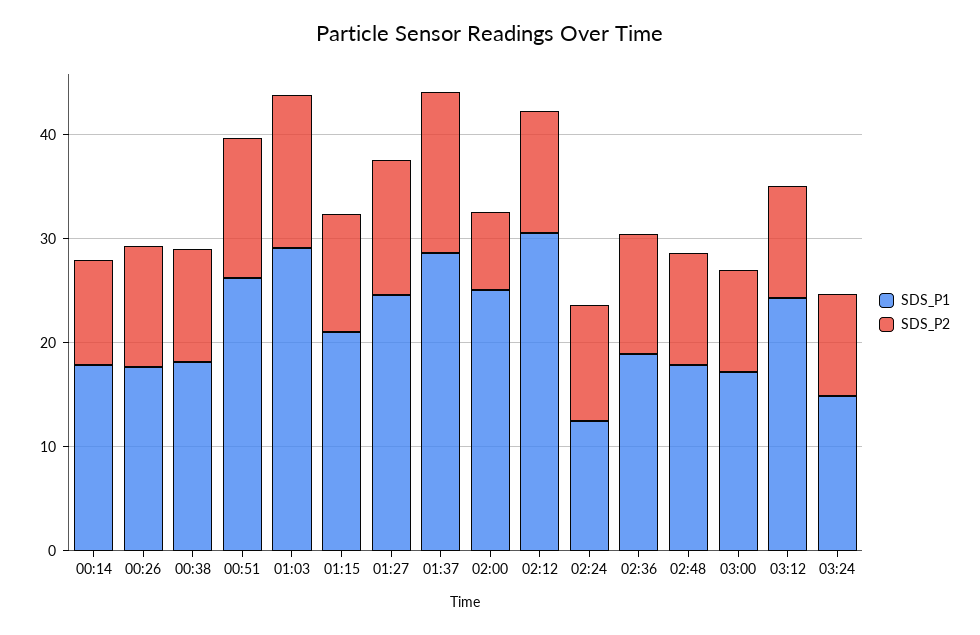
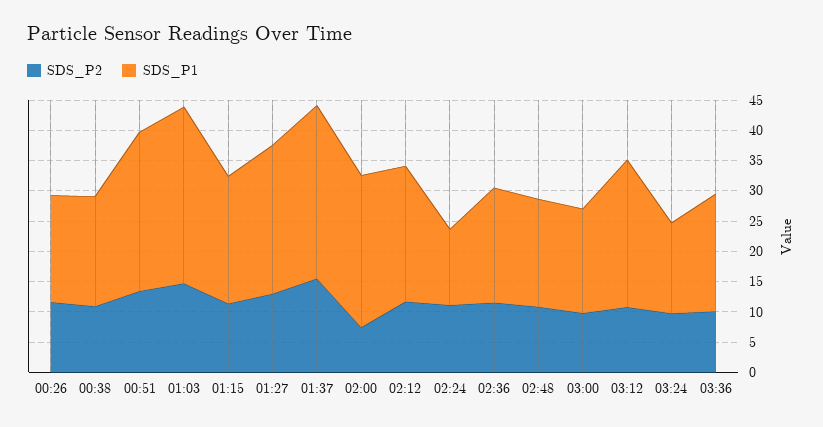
SDS_P1, 00:14: 18 -> none
SDS_P2, 00:14: 10 -> none
SDS_P1, 02:12: 30 -> 22.5
SDS_P2, 03:36: none -> 10
SDS_P1, 03:36: none -> 20

